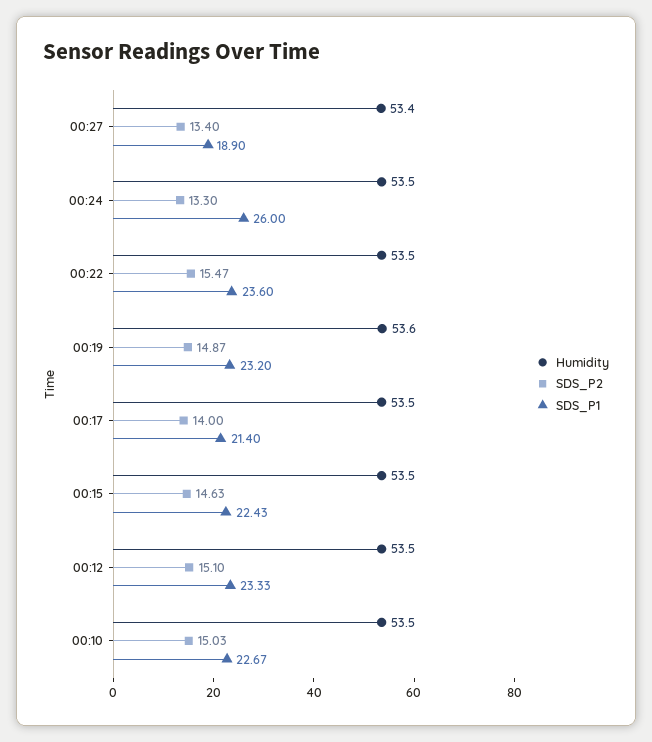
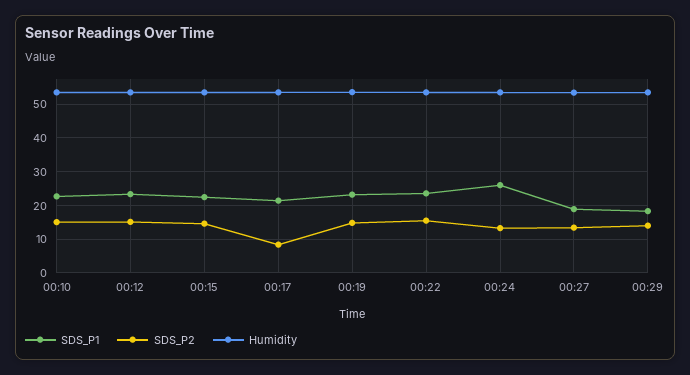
SDS_P2, 00:17: 14 -> 8
SDS_P1, 00:29: none -> 18
SDS_P2, 00:29: none -> 14
Humidity, 00:29: none -> 54

